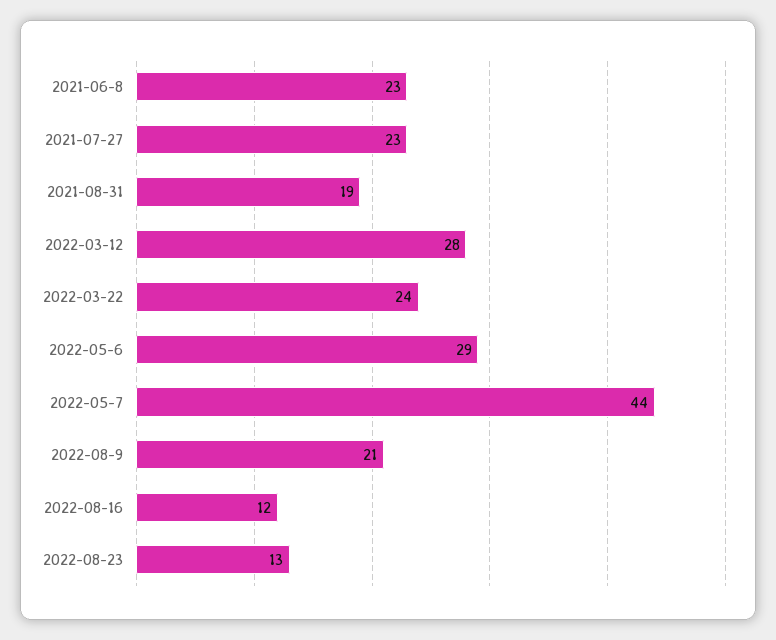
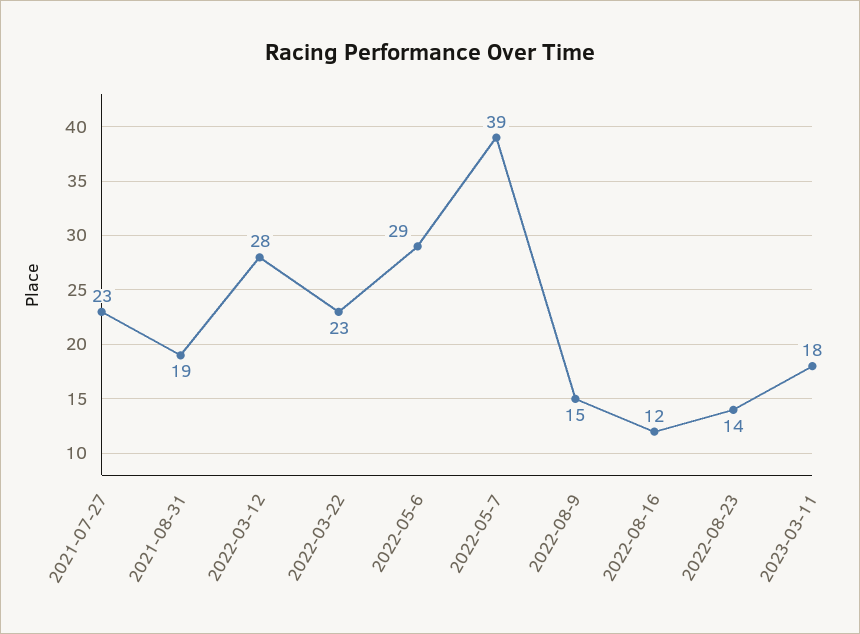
2021-06-8: 23 -> none
2022-03-22: 24 -> 23
2022-05-7: 44 -> 39
2022-08-9: 21 -> 15
2022-08-23: 13 -> 14
2023-03-11: none -> 18

